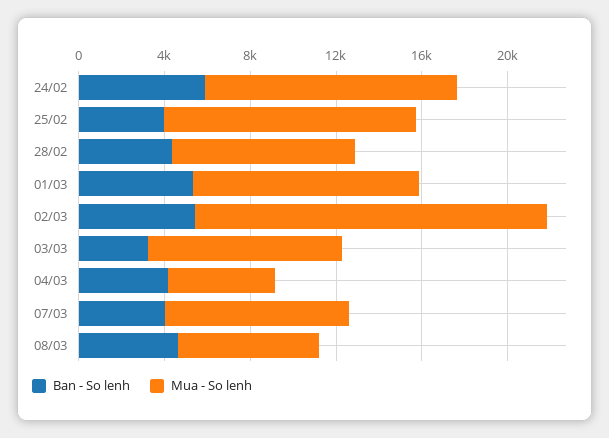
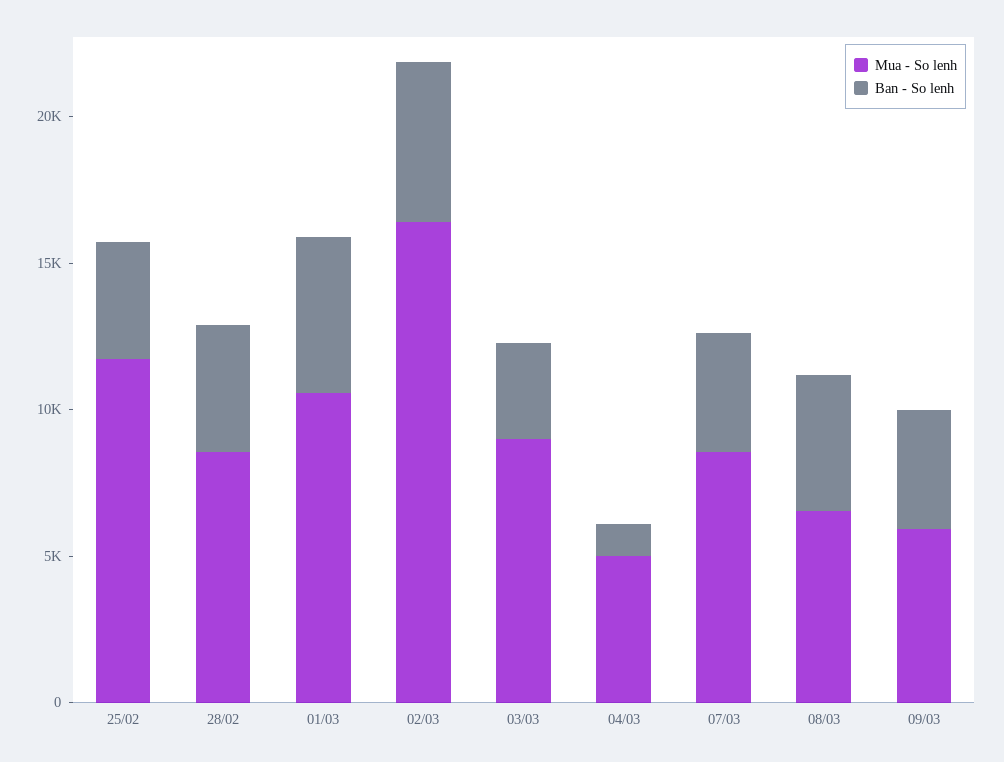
Ban - So lenh, 24/02: 6000 -> none
Mua - So lenh, 24/02: 12000 -> none
Ban - So lenh, 04/03: 4000 -> 1000
Mua - So lenh, 09/03: none -> 6000
Ban - So lenh, 09/03: none -> 4000

